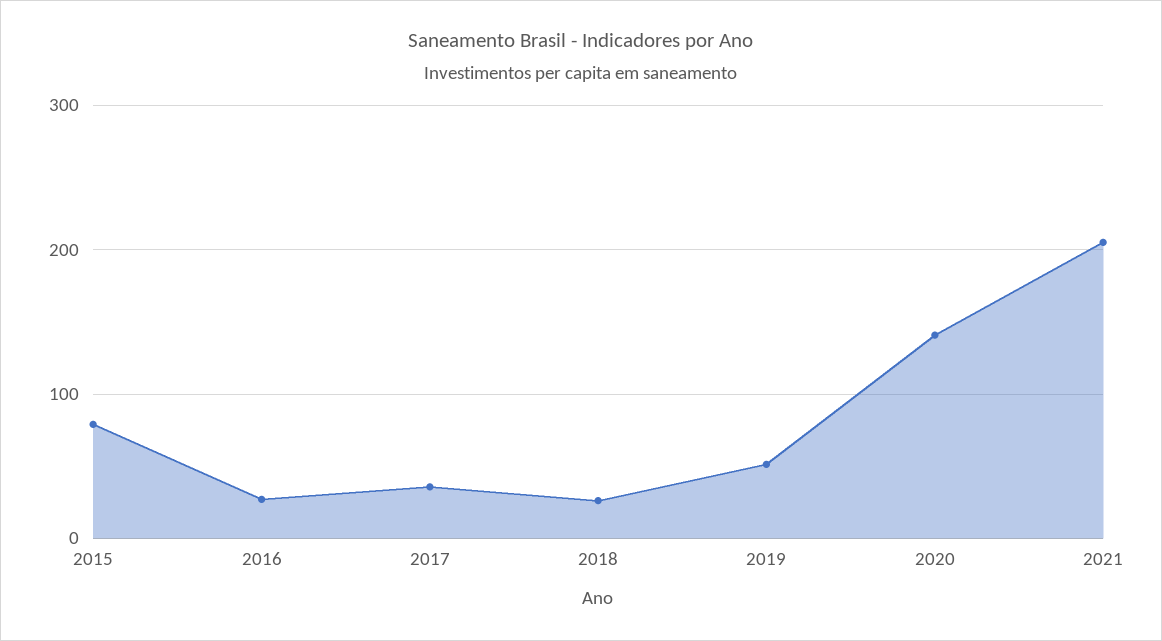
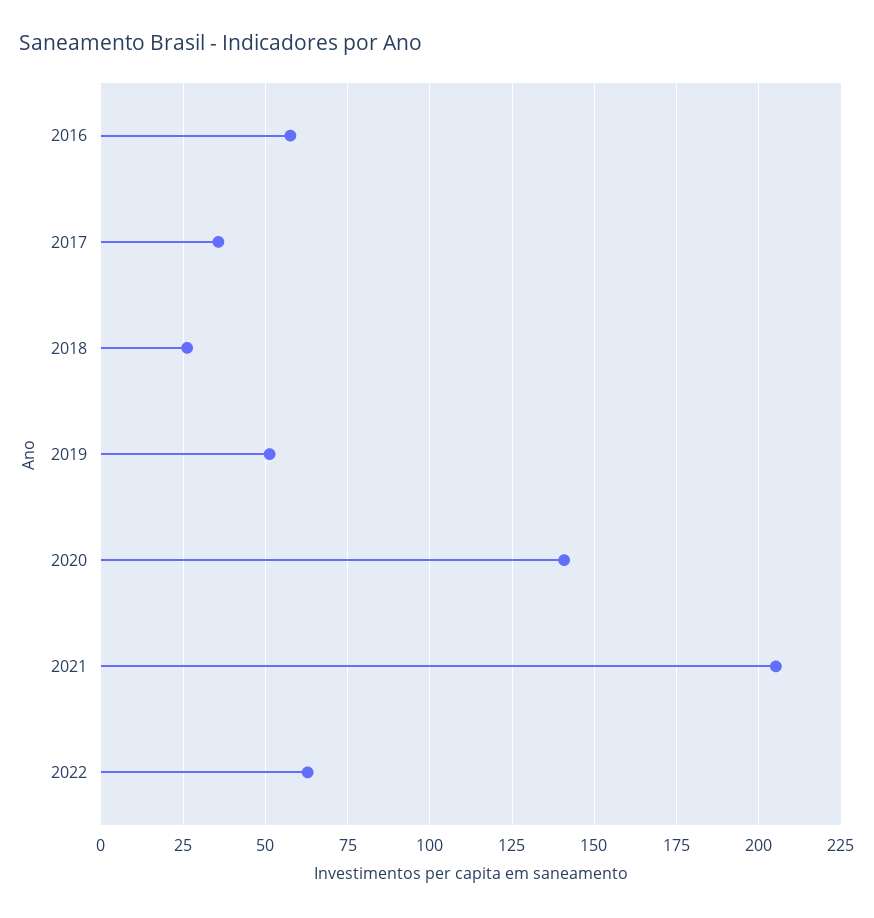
2015: 80 -> none
2016: 30 -> 57.5
2022: none -> 62.5

